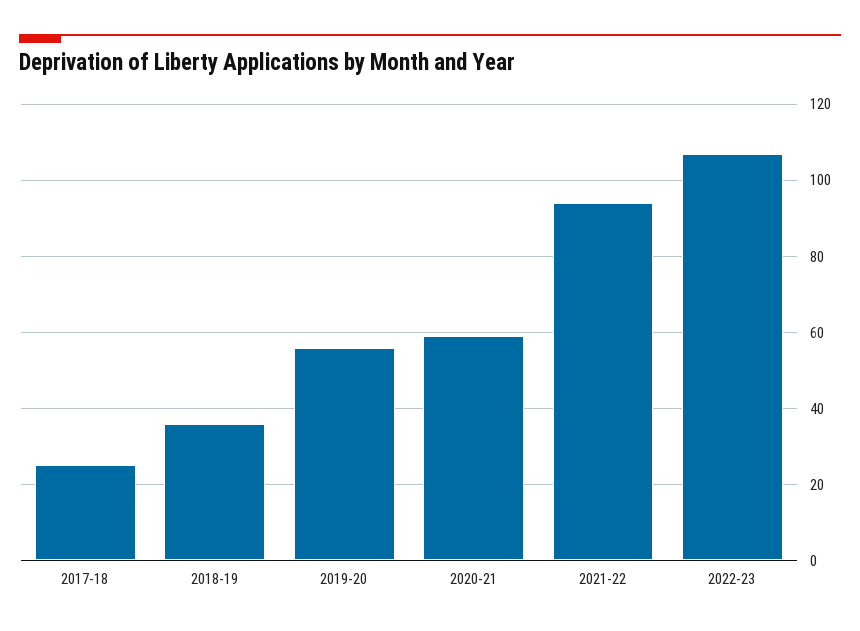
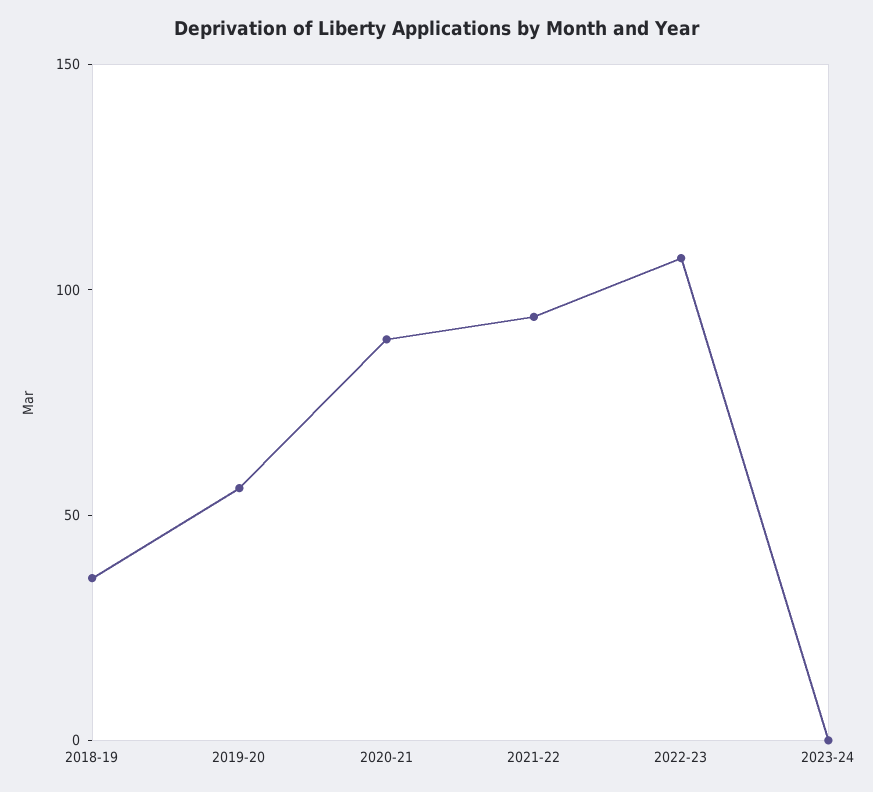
2017-18: 25 -> none
2020-21: 60 -> 90
2023-24: none -> 0

